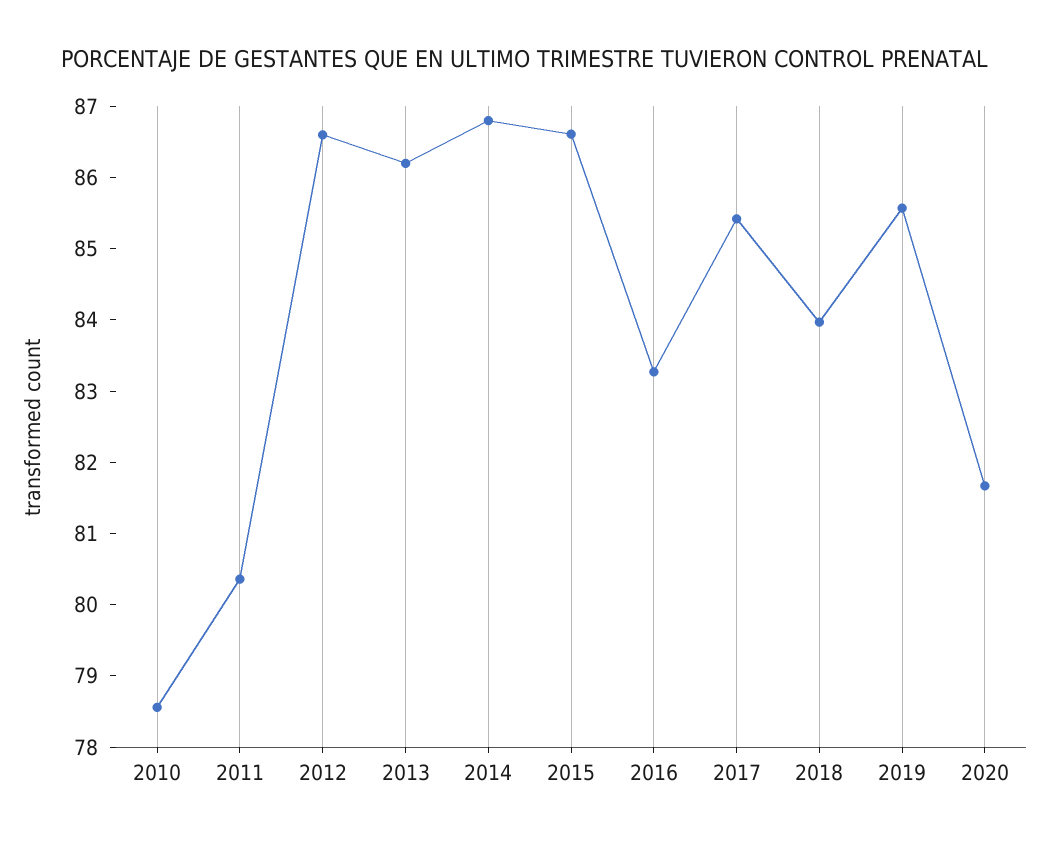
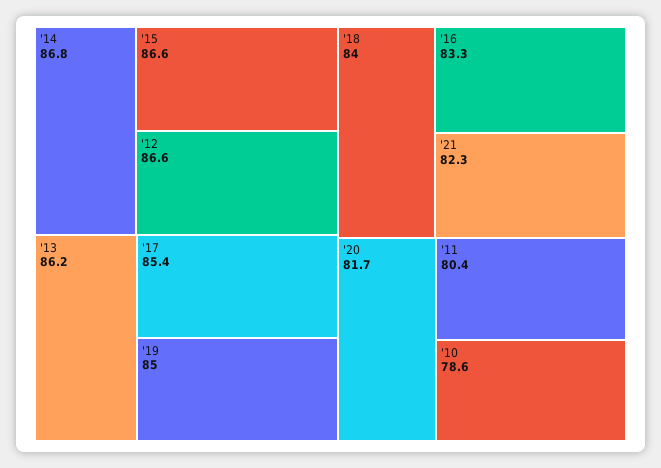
2019: 85.6 -> 85
'21: none -> 82.3

